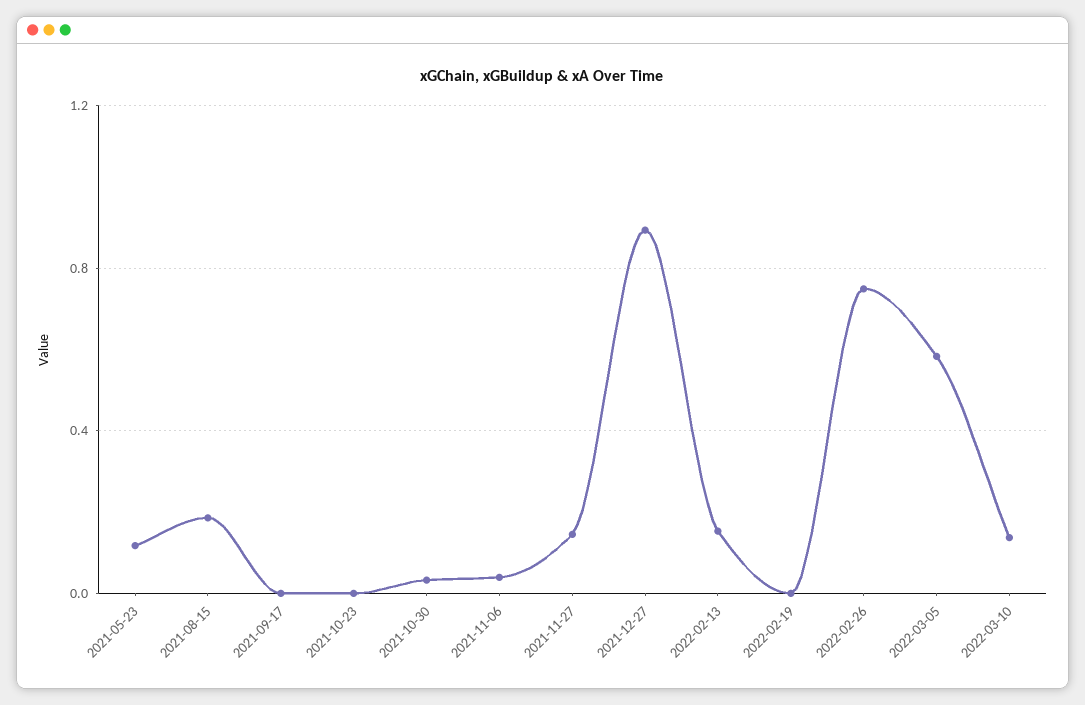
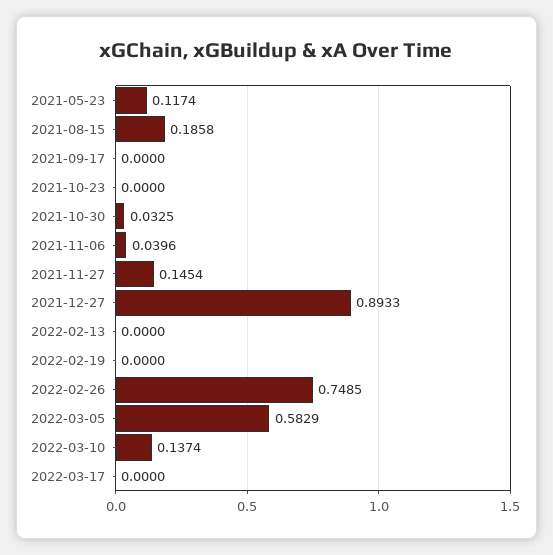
2022-02-13: 0.15 -> 0
2022-03-17: none -> 0

